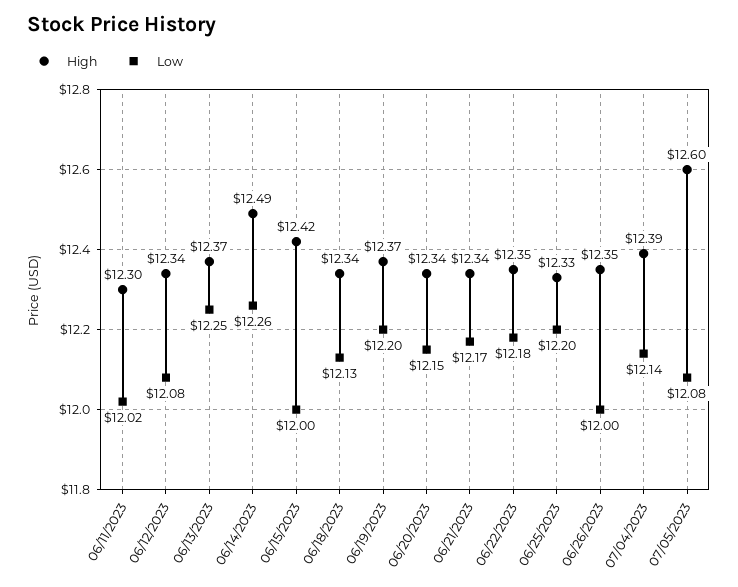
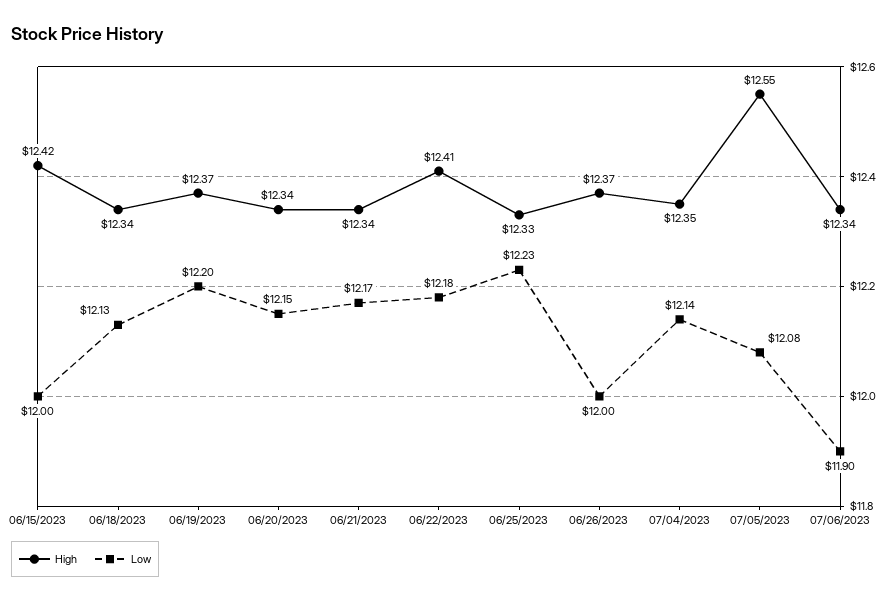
High, 06/11/2023: 12.3 -> none
Low, 06/11/2023: 12.02 -> none
High, 06/12/2023: 12.34 -> none
Low, 06/12/2023: 12.08 -> none
High, 06/13/2023: 12.37 -> none
Low, 06/13/2023: 12.25 -> none
High, 06/14/2023: 12.49 -> none
Low, 06/14/2023: 12.26 -> none
High, 06/22/2023: 12.35 -> 12.41
Low, 06/25/2023: 12.2 -> 12.23
High, 06/26/2023: 12.35 -> 12.37
High, 07/04/2023: 12.39 -> 12.35
High, 07/05/2023: 12.6 -> 12.55
High, 07/06/2023: none -> 12.34
Low, 07/06/2023: none -> 11.9

